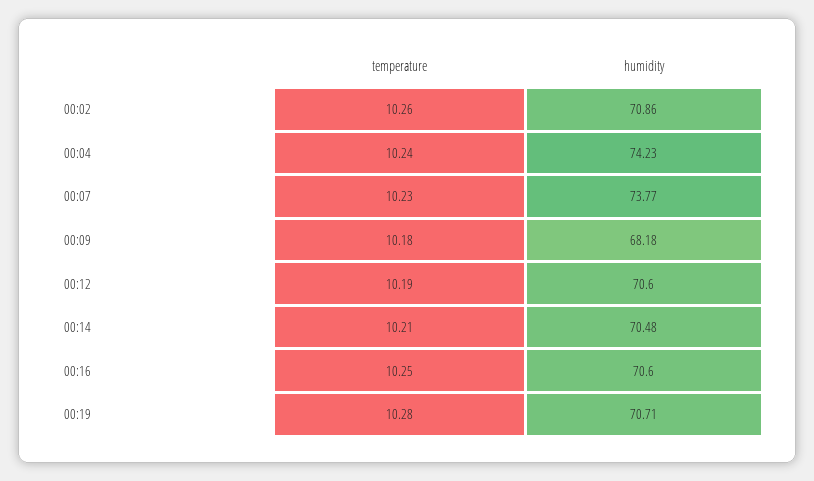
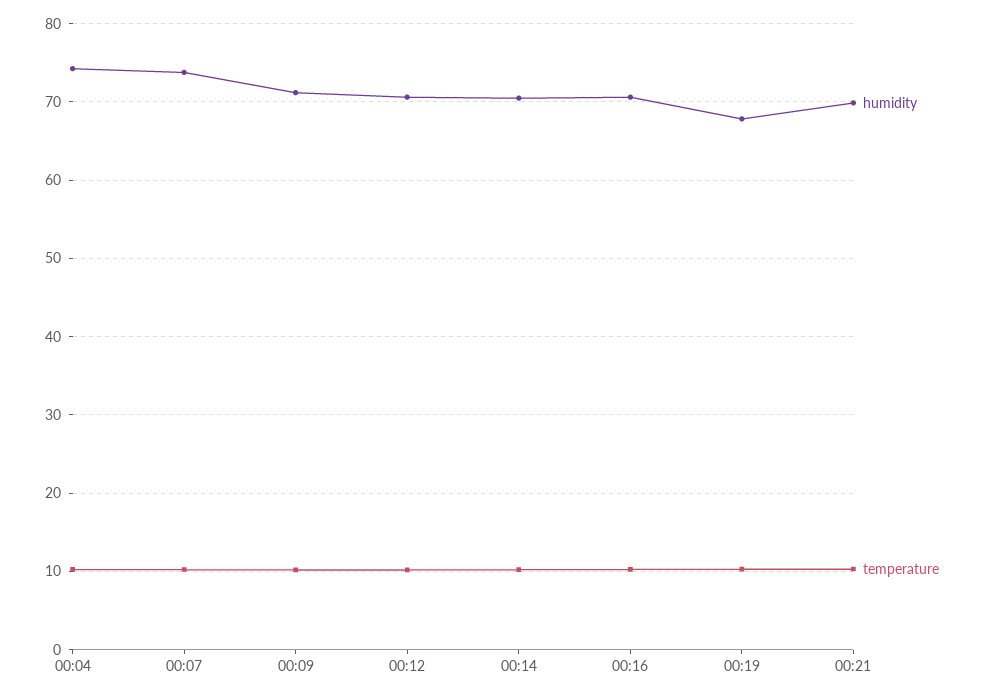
temperature, 00:02: 10.26 -> none
humidity, 00:02: 70.86 -> none
humidity, 00:09: 68.18 -> 71
humidity, 00:19: 70.71 -> 68
humidity, 00:21: none -> 70
temperature, 00:21: none -> 10

